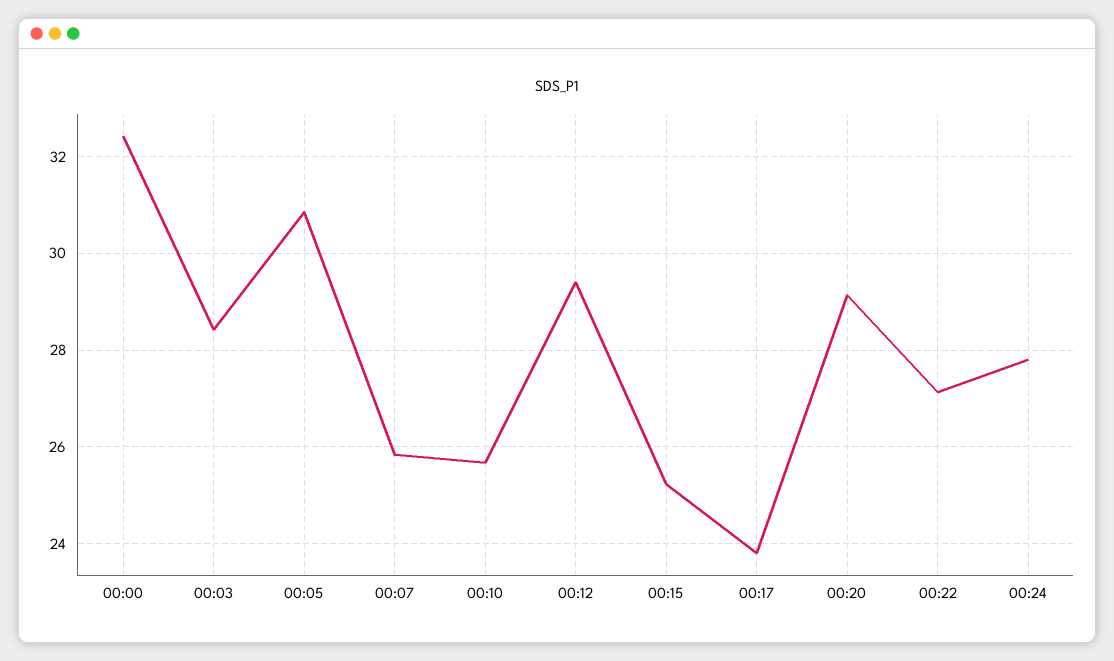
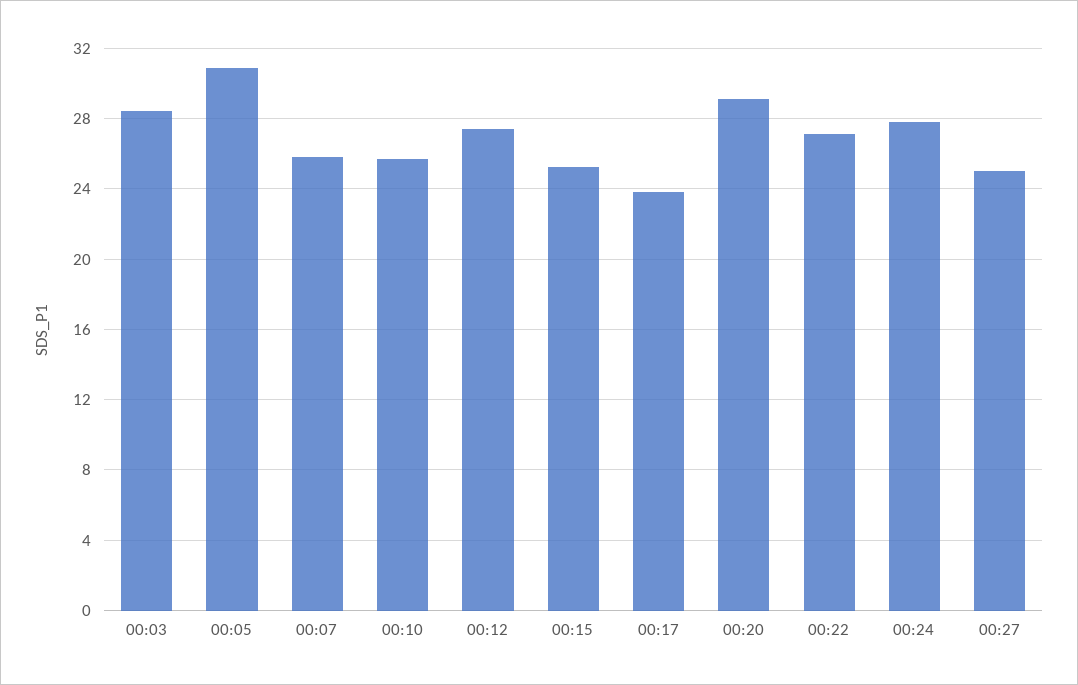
00:00: 32.4 -> none
00:12: 29.4 -> 27.5
00:27: none -> 25

